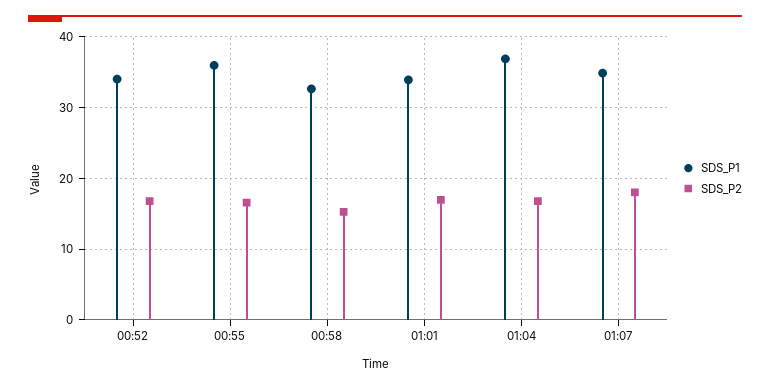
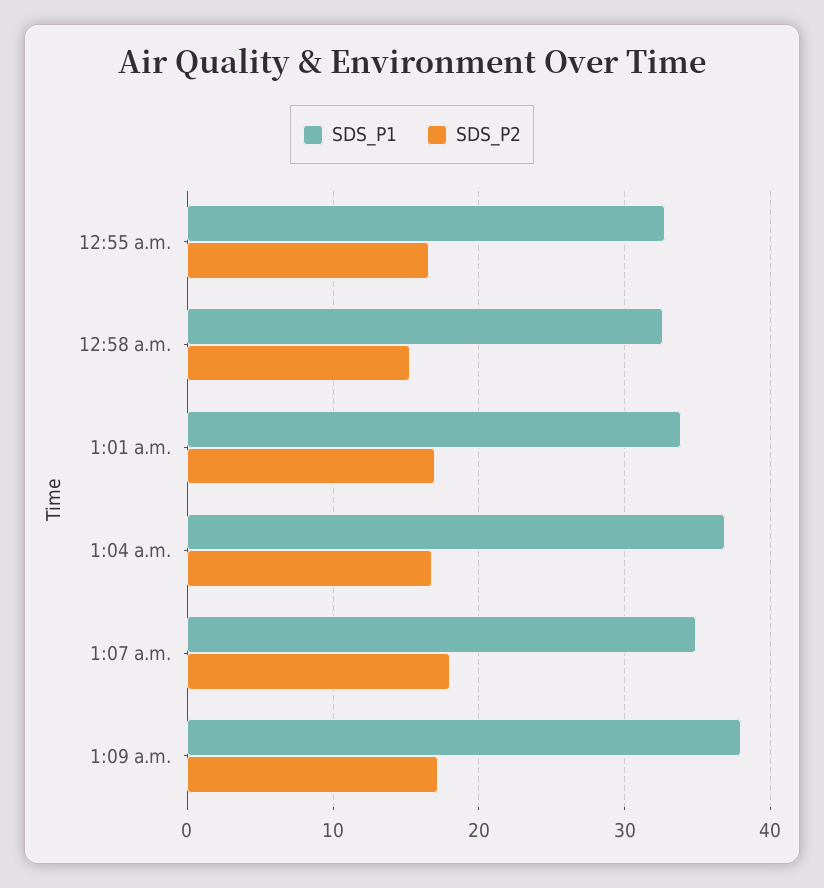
SDS_P1, 00:52: 34 -> none
SDS_P2, 00:52: 17 -> none
SDS_P1, 00:55: 36 -> 33
SDS_P1, 1:09 a.m.: none -> 38
SDS_P2, 1:09 a.m.: none -> 17

